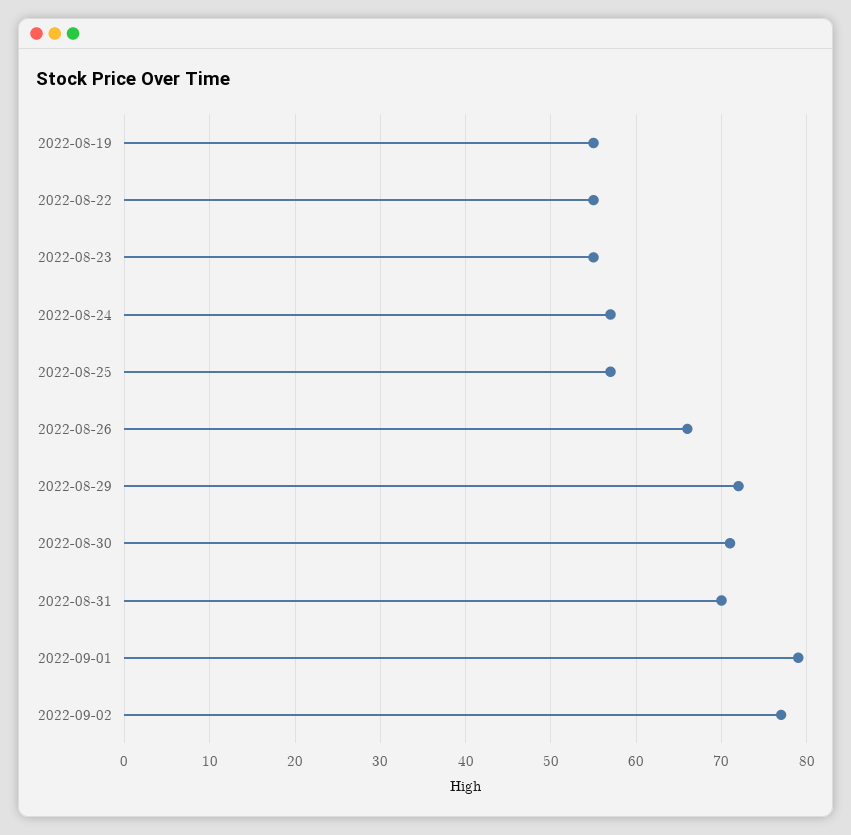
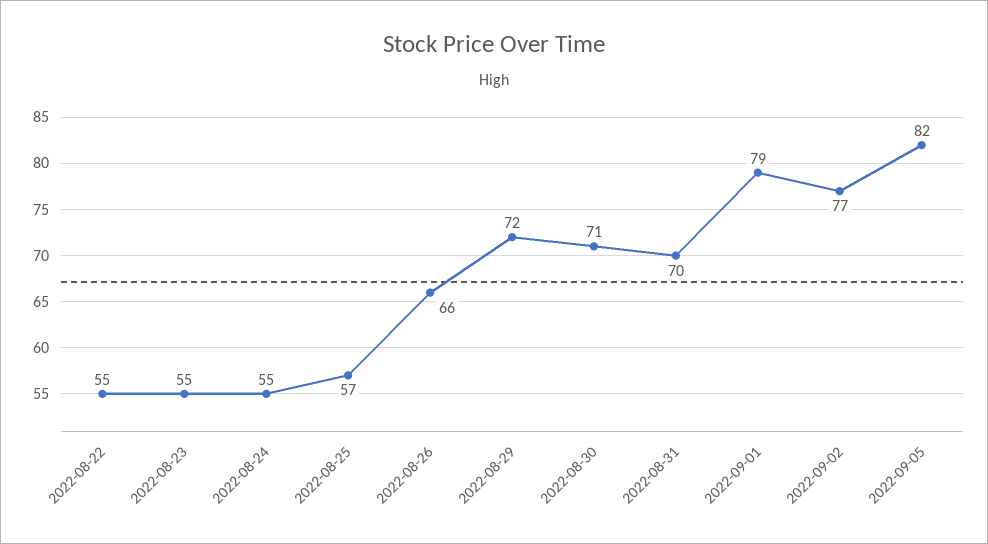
2022-08-19: 55 -> none
2022-08-24: 57 -> 55
2022-09-05: none -> 82

